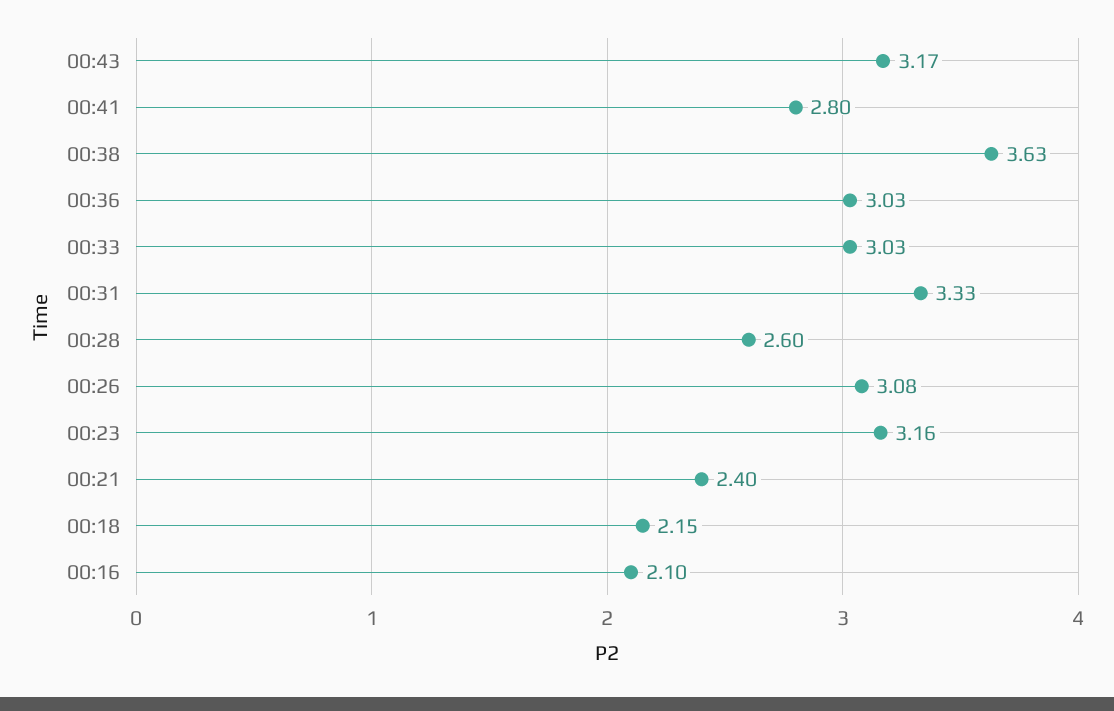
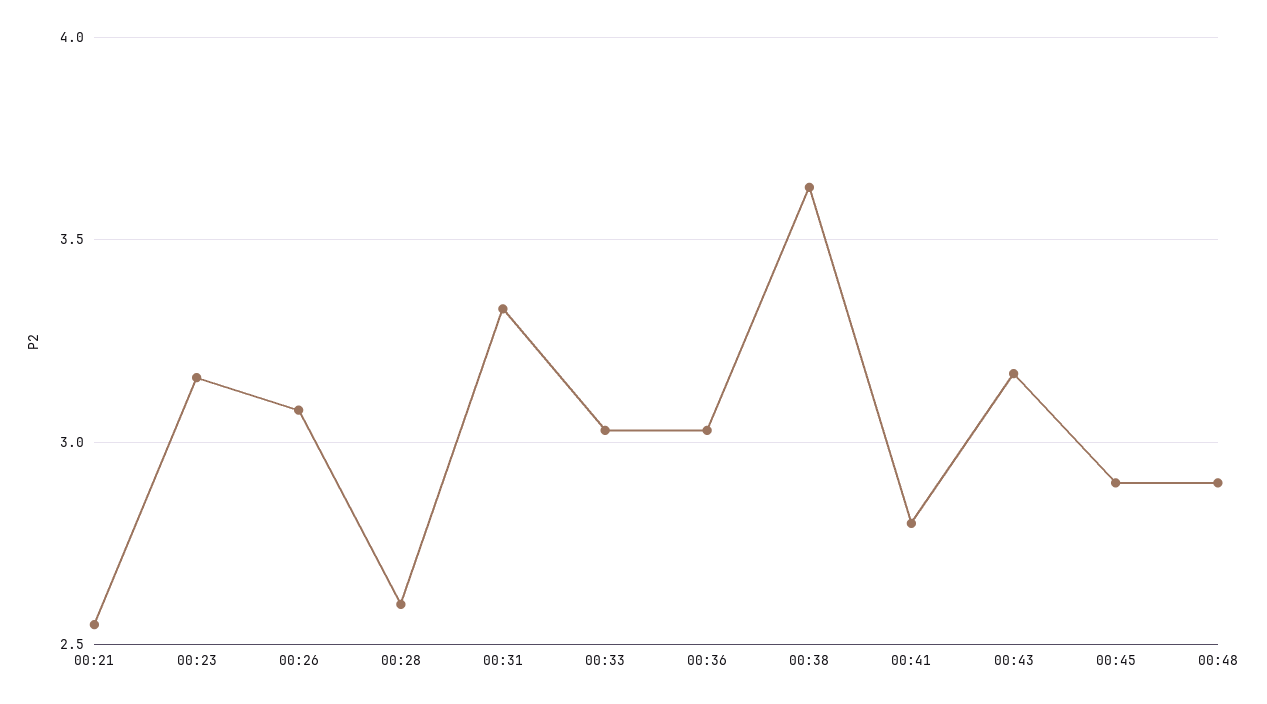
00:21: 2.4 -> 2.55
00:18: 2.15 -> none
00:16: 2.1 -> none
00:45: none -> 2.9
00:48: none -> 2.9

